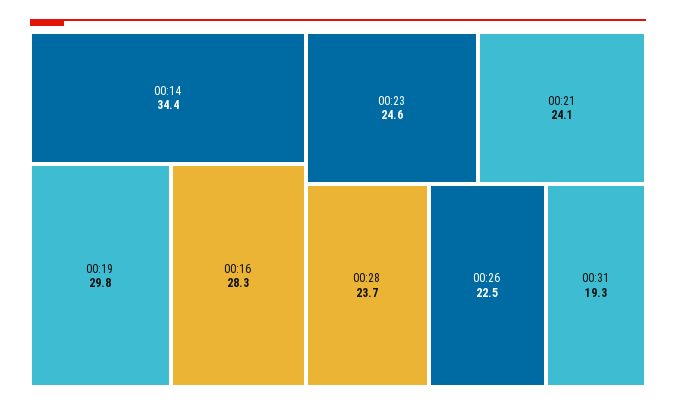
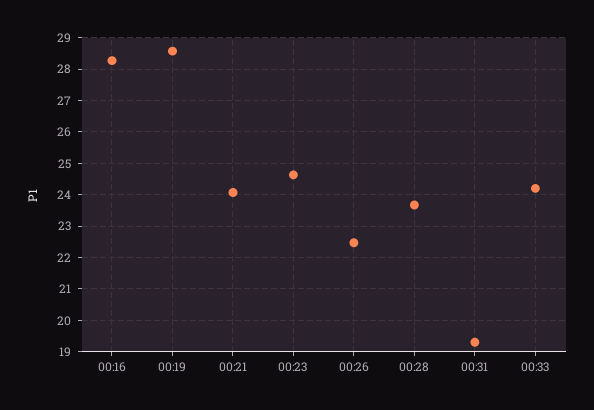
00:14: 34.4 -> none
00:19: 29.8 -> 28.6
00:33: none -> 24.2

